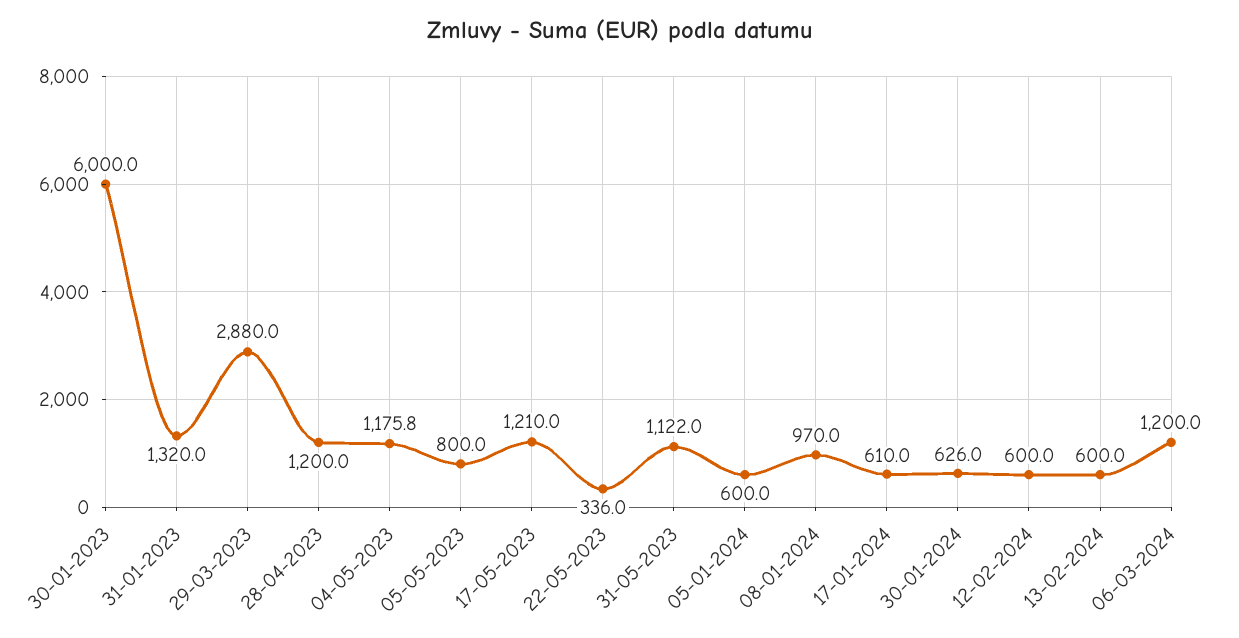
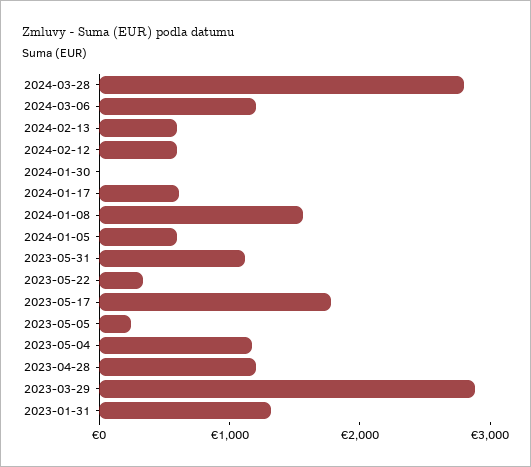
30-01-2023: 6000 -> none
05-05-2023: 800 -> 200
17-05-2023: 1210 -> 1800
08-01-2024: 970 -> 1600
30-01-2024: 626 -> 0
2024-03-28: none -> 2800

